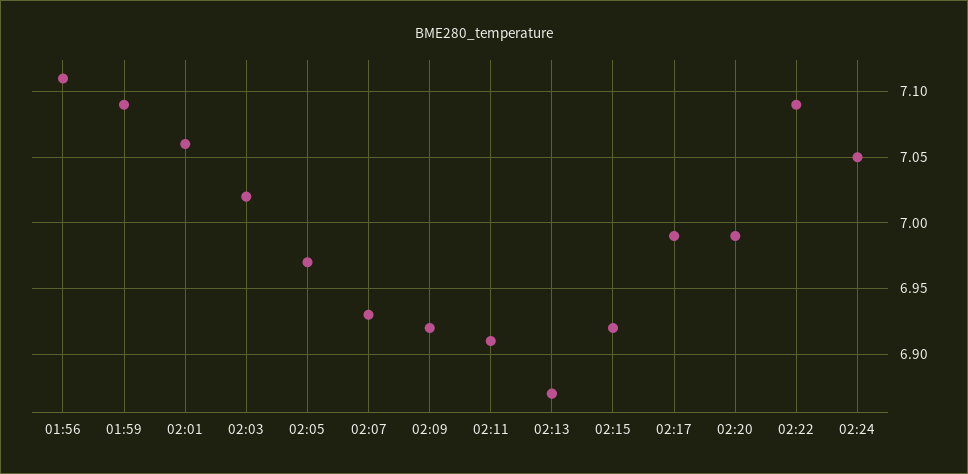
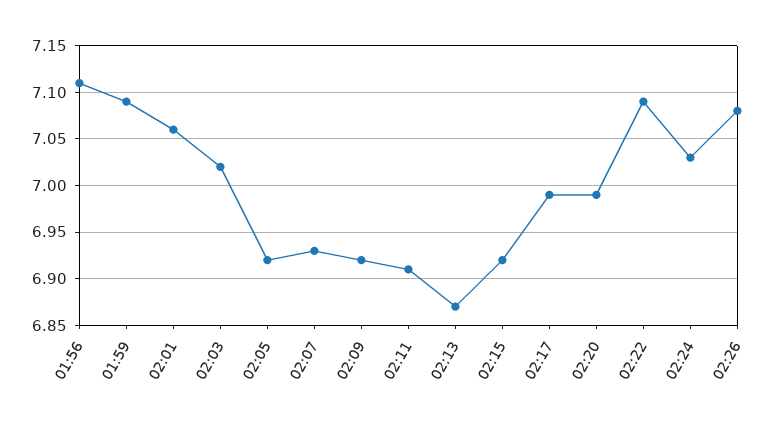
02:05: 6.97 -> 6.92
02:24: 7.05 -> 7.03
02:26: none -> 7.08

